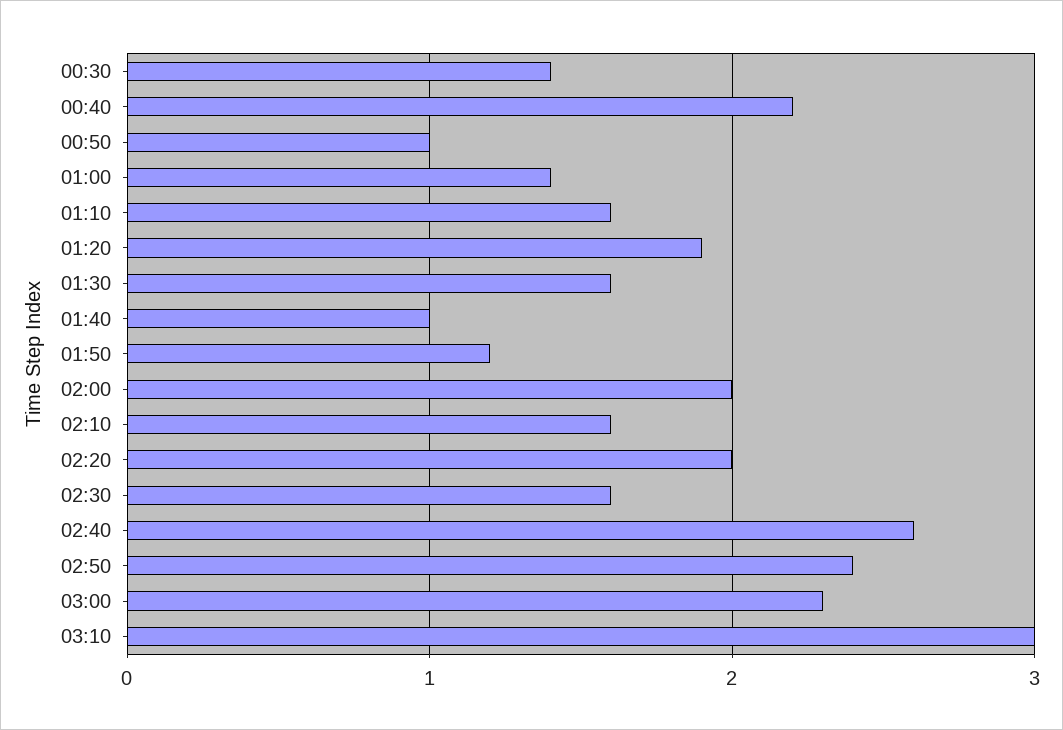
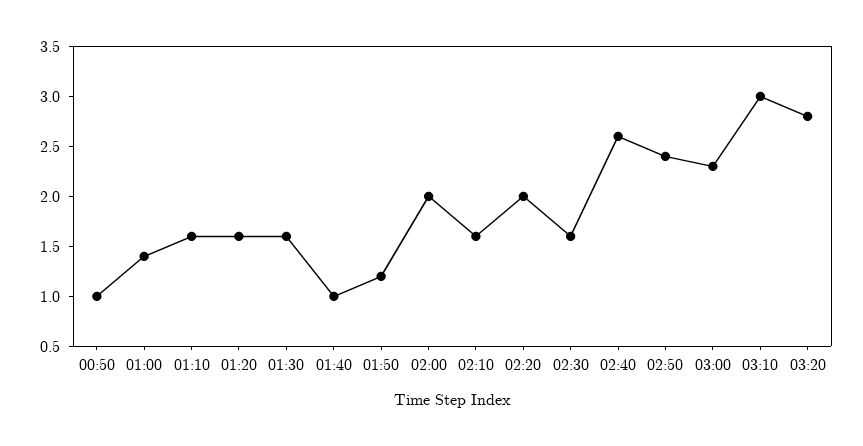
00:30: 1.4 -> none
00:40: 2.2 -> none
01:20: 1.9 -> 1.6
03:20: none -> 2.8

